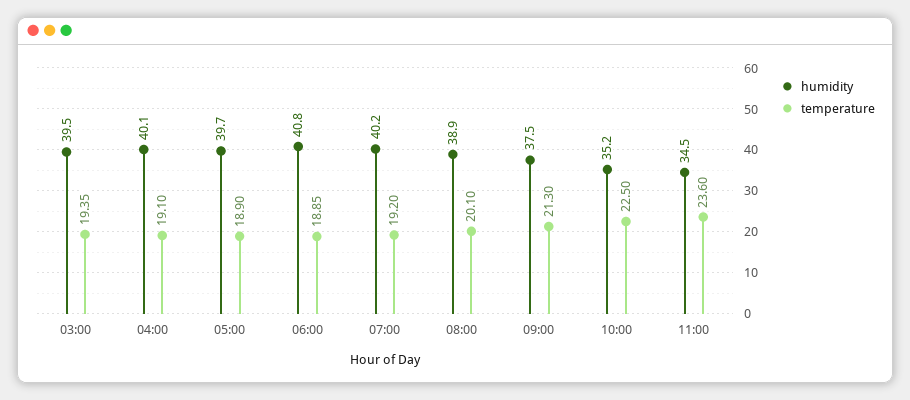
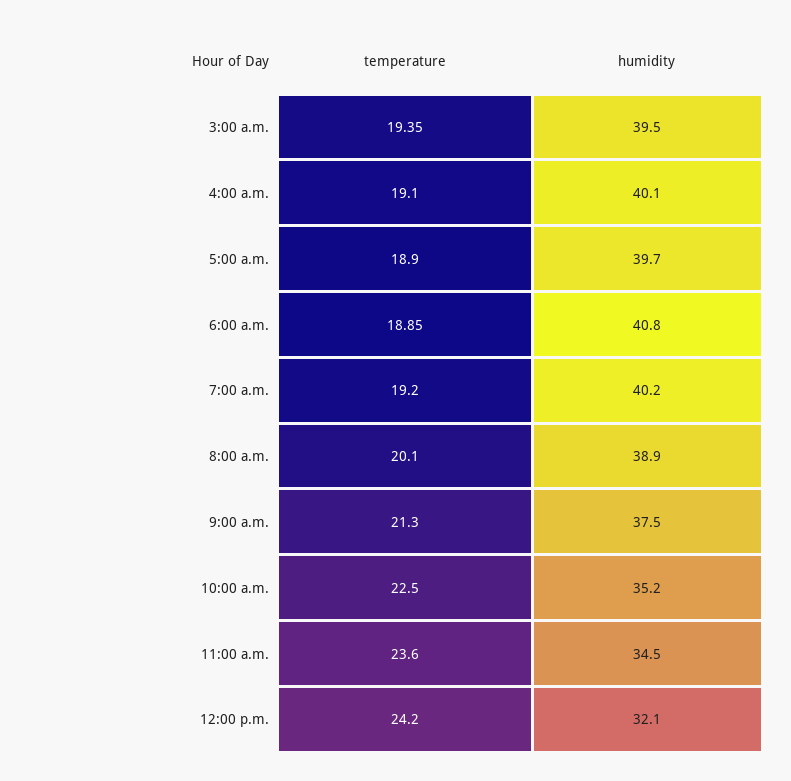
temperature, 12:00 p.m.: none -> 24.2
humidity, 12:00 p.m.: none -> 32.1

